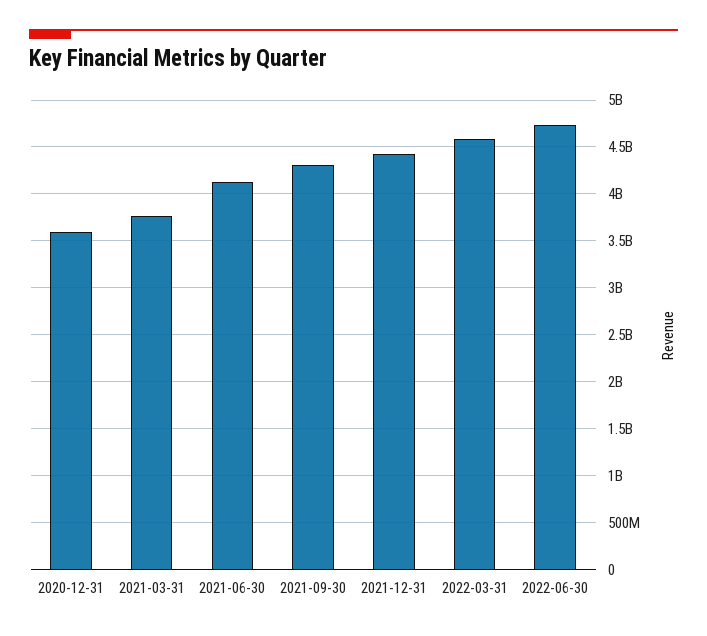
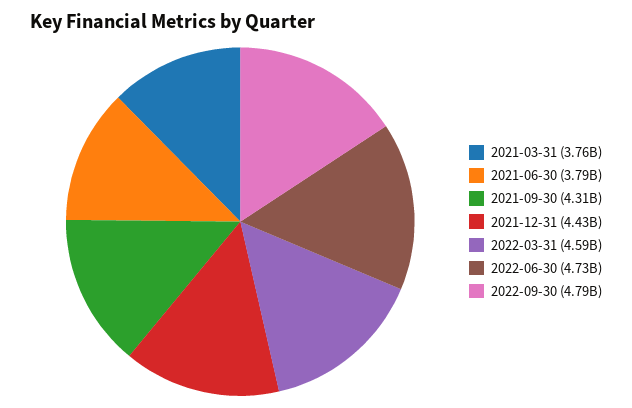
2020-12-31: 3600000000 -> none
2021-06-30: 4100000000 -> 3790000000
2022-09-30: none -> 4790000000

